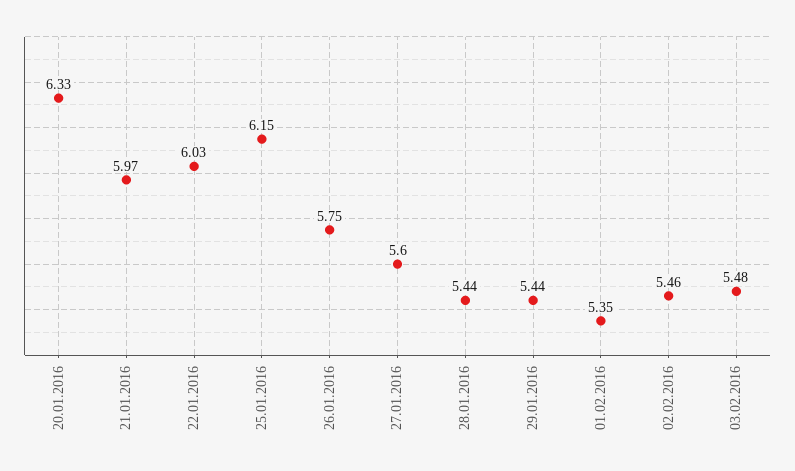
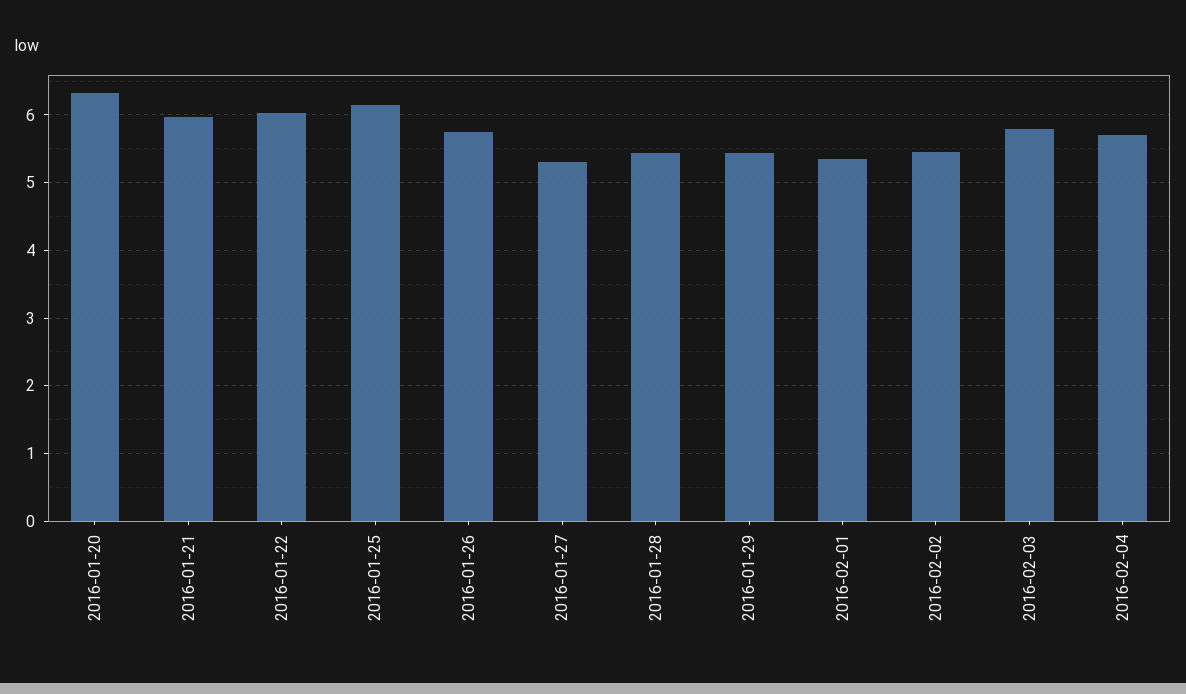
27.01.2016: 5.6 -> 5.3
03.02.2016: 5.48 -> 5.8
2016-02-04: none -> 5.7

